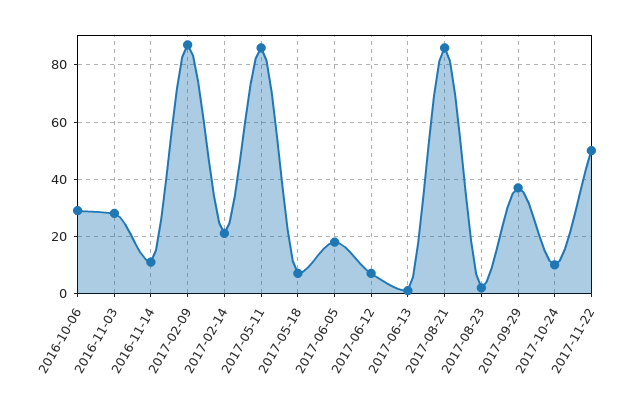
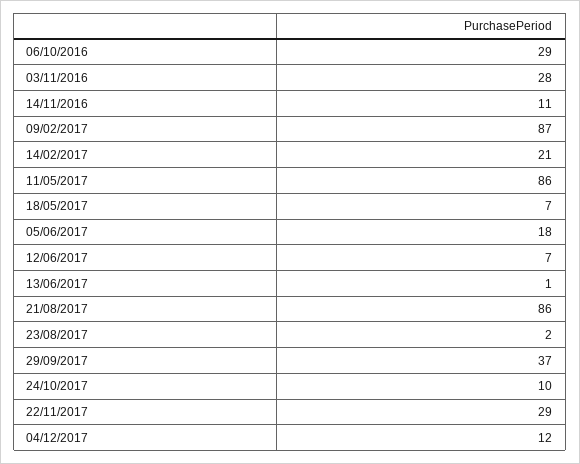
2017-11-22: 50 -> 29
04/12/2017: none -> 12

